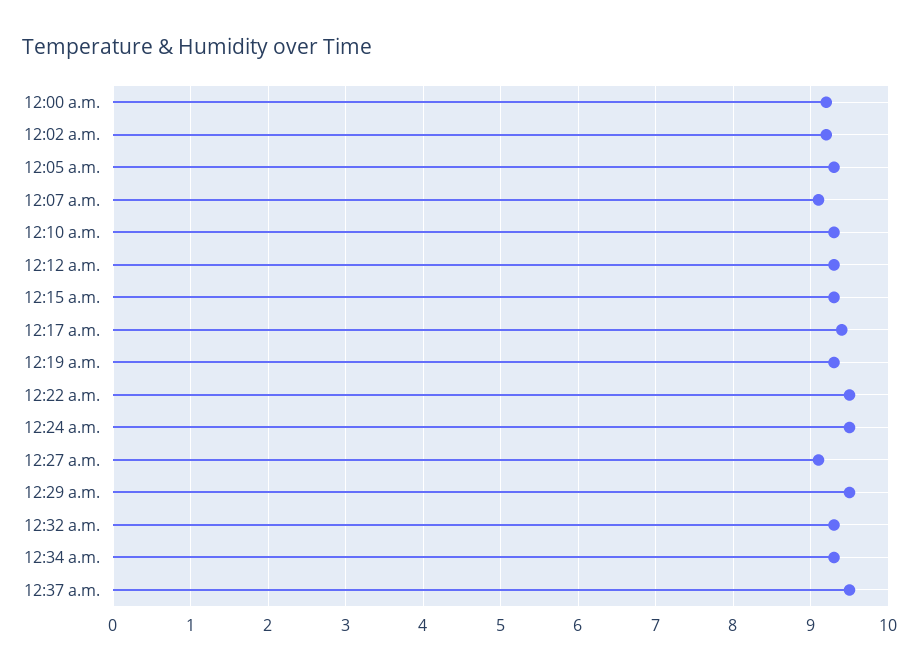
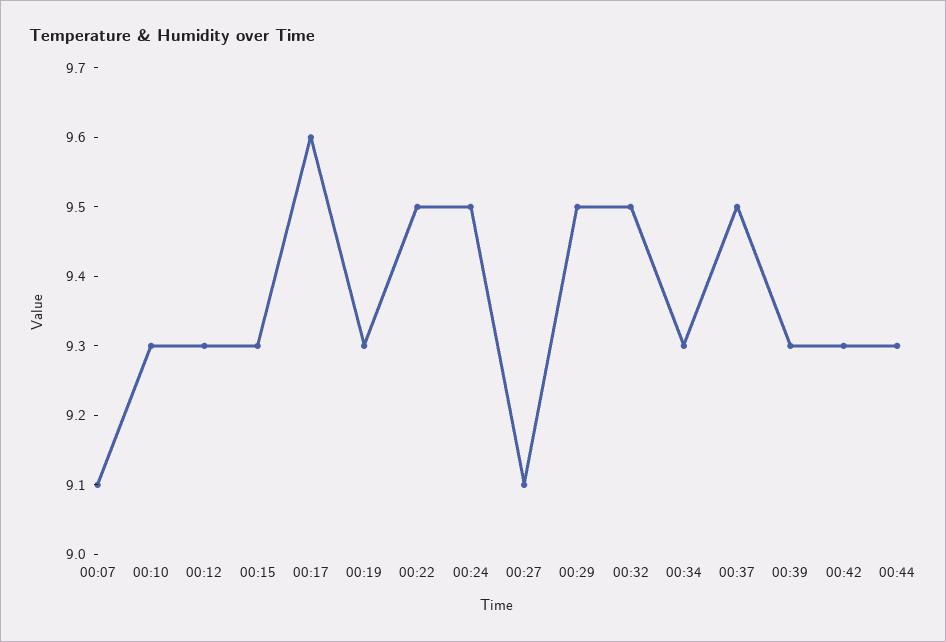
12:00 a.m.: 9.2 -> none
12:02 a.m.: 9.2 -> none
12:05 a.m.: 9.3 -> none
12:17 a.m.: 9.4 -> 9.6
12:32 a.m.: 9.3 -> 9.5
00:39: none -> 9.3
00:42: none -> 9.3
00:44: none -> 9.3

